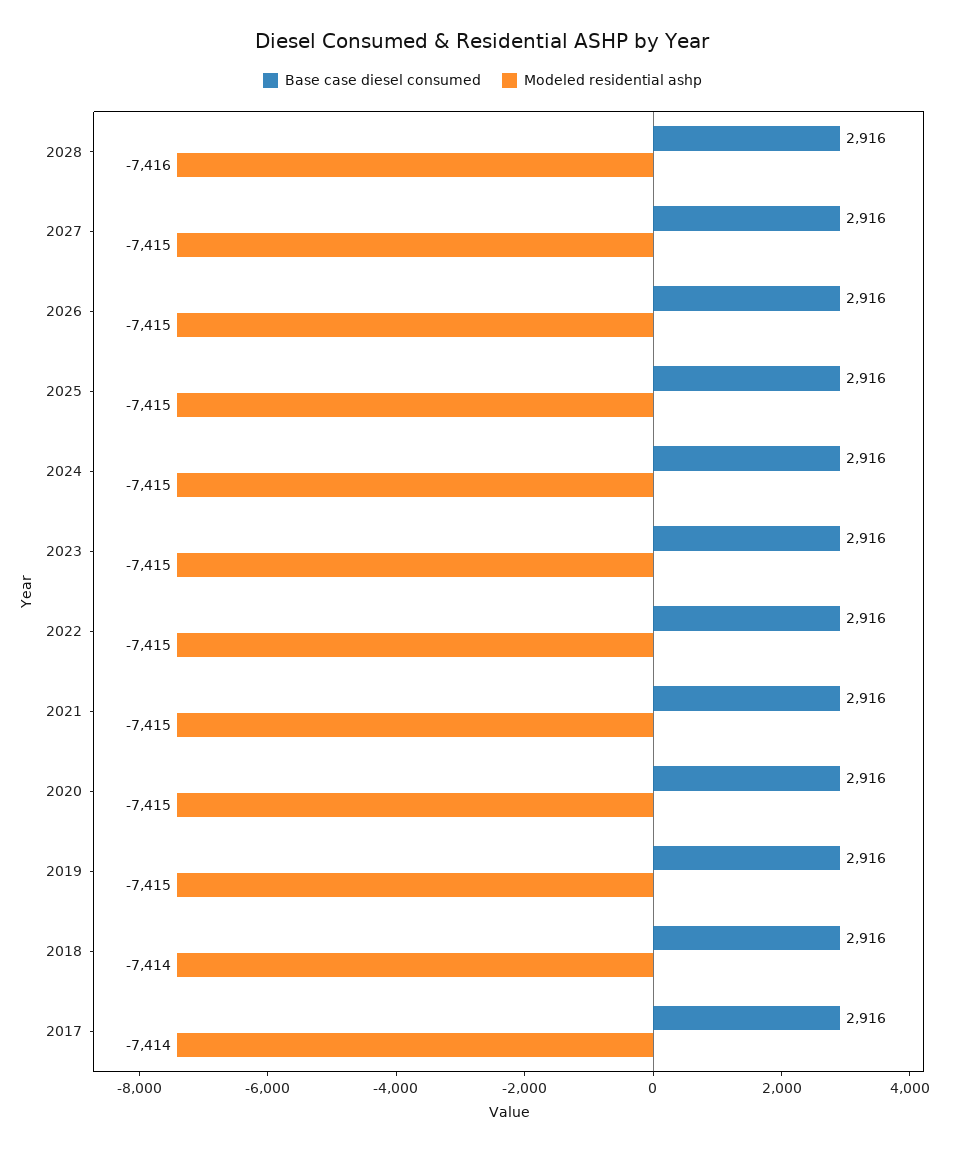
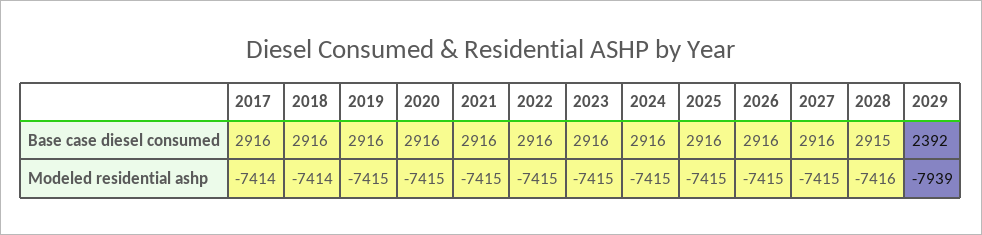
Base case diesel consumed, 2028: 2916 -> 2915
Base case diesel consumed, 2029: none -> 2392
Modeled residential ashp, 2029: none -> -7939

